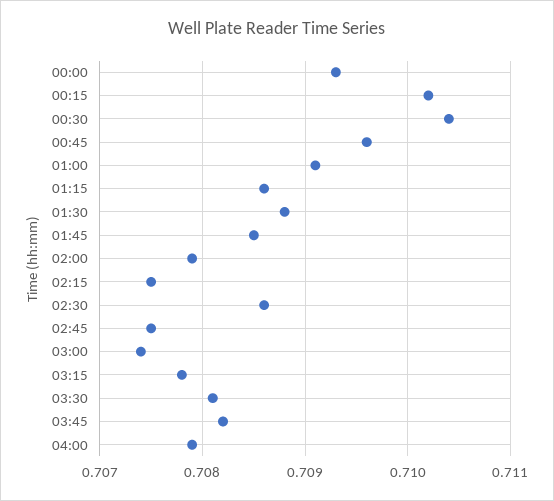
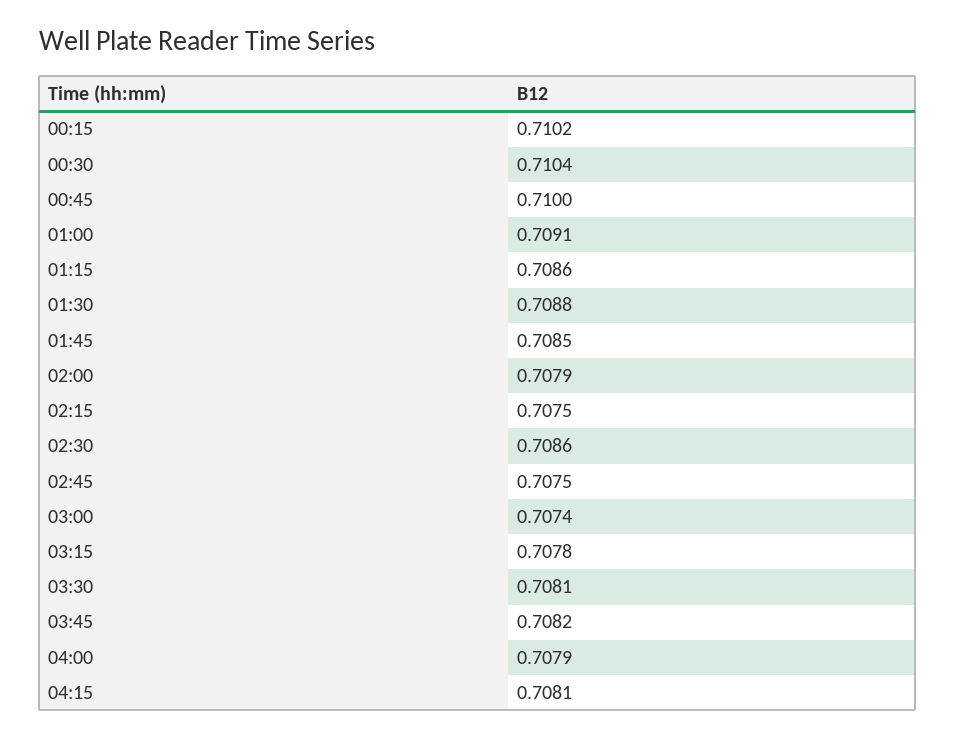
00:00: 0.7093 -> none
00:45: 0.7096 -> 0.71
04:15: none -> 0.7081

